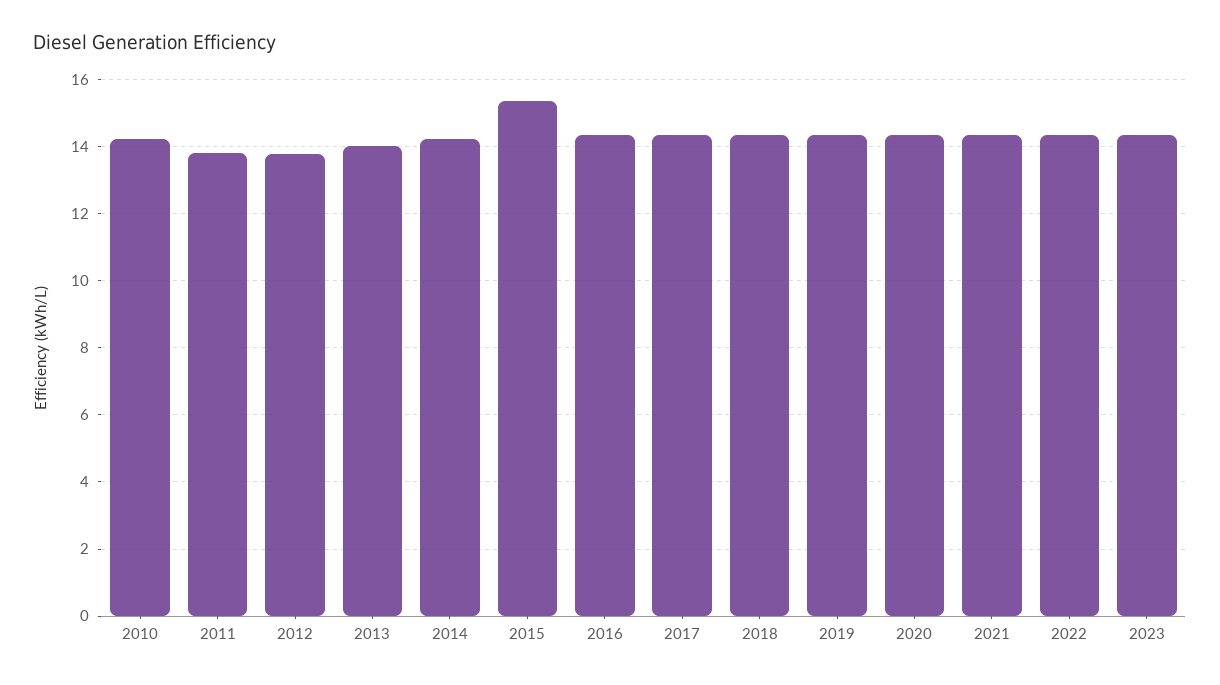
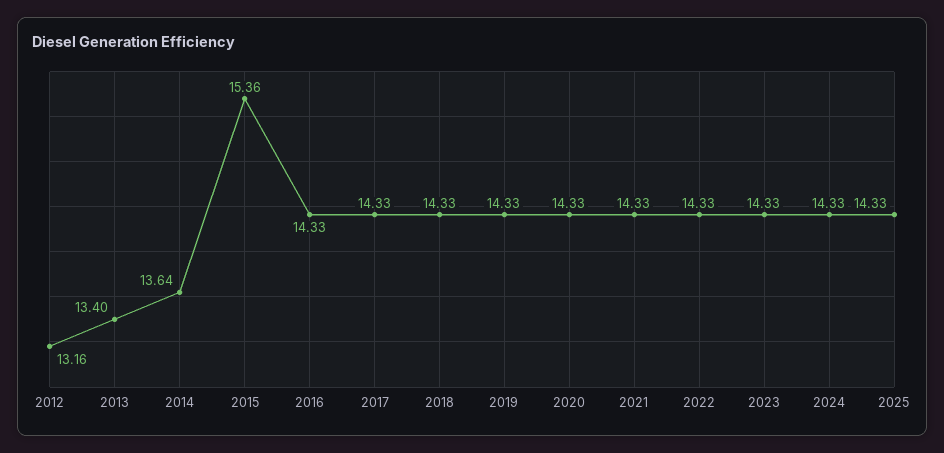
2010: 14.2 -> none
2011: 13.8 -> none
2012: 13.8 -> 13.16
2013: 14 -> 13.4
2014: 14.2 -> 13.64
2024: none -> 14.33
2025: none -> 14.33

